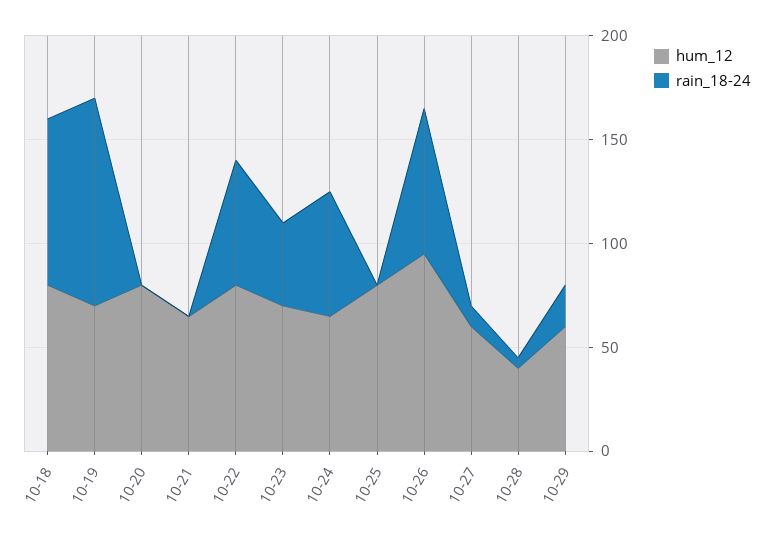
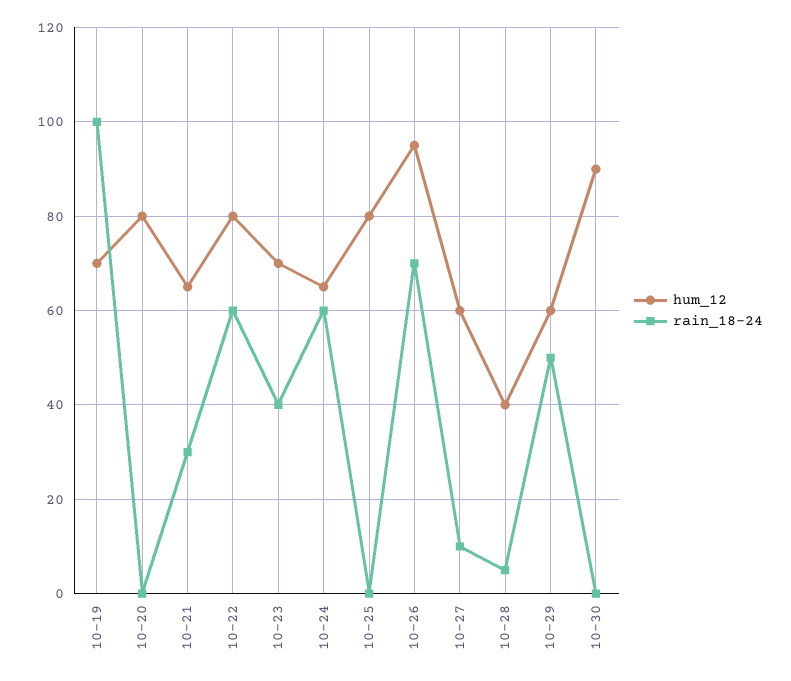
hum_12, 10-18: 80 -> none
rain_18-24, 10-18: 80 -> none
rain_18-24, 10-21: 0 -> 30
rain_18-24, 10-29: 20 -> 50
hum_12, 10-30: none -> 90
rain_18-24, 10-30: none -> 0

